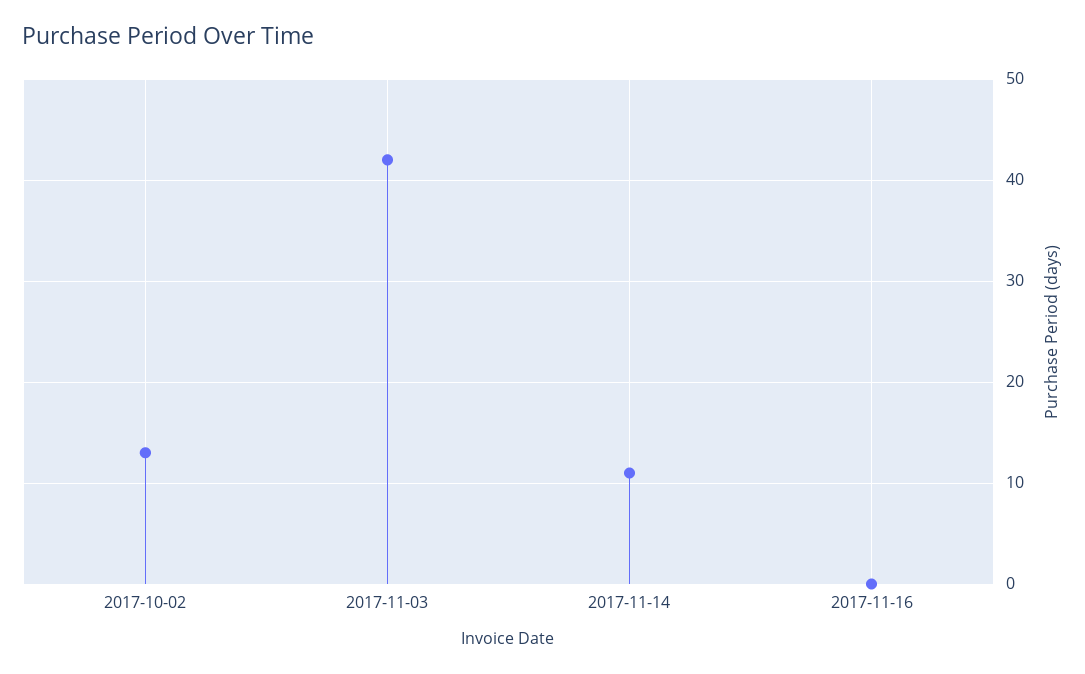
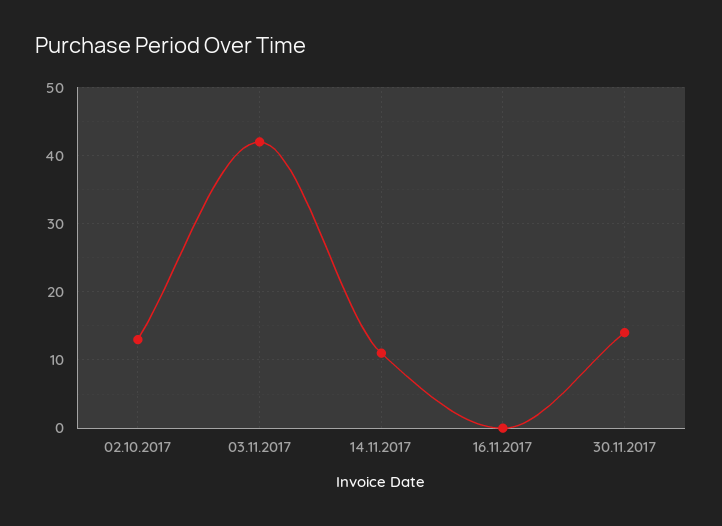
30.11.2017: none -> 14

